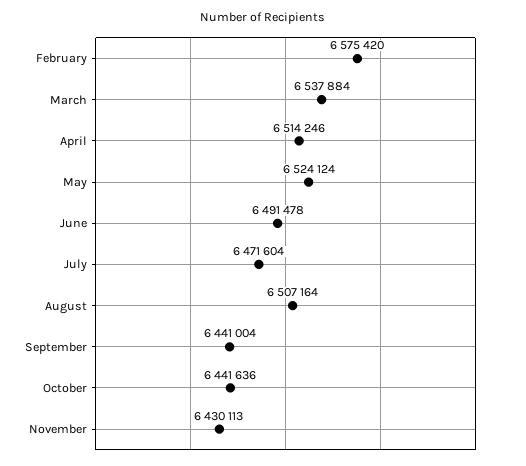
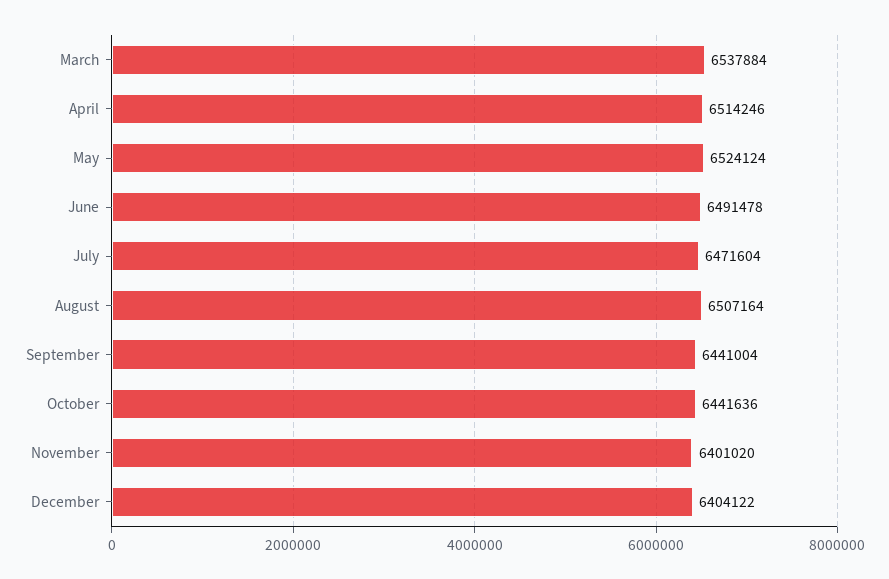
February: 6575420 -> none
November: 6430113 -> 6401020
December: none -> 6404122

